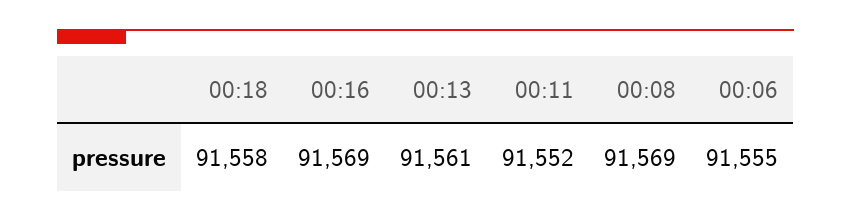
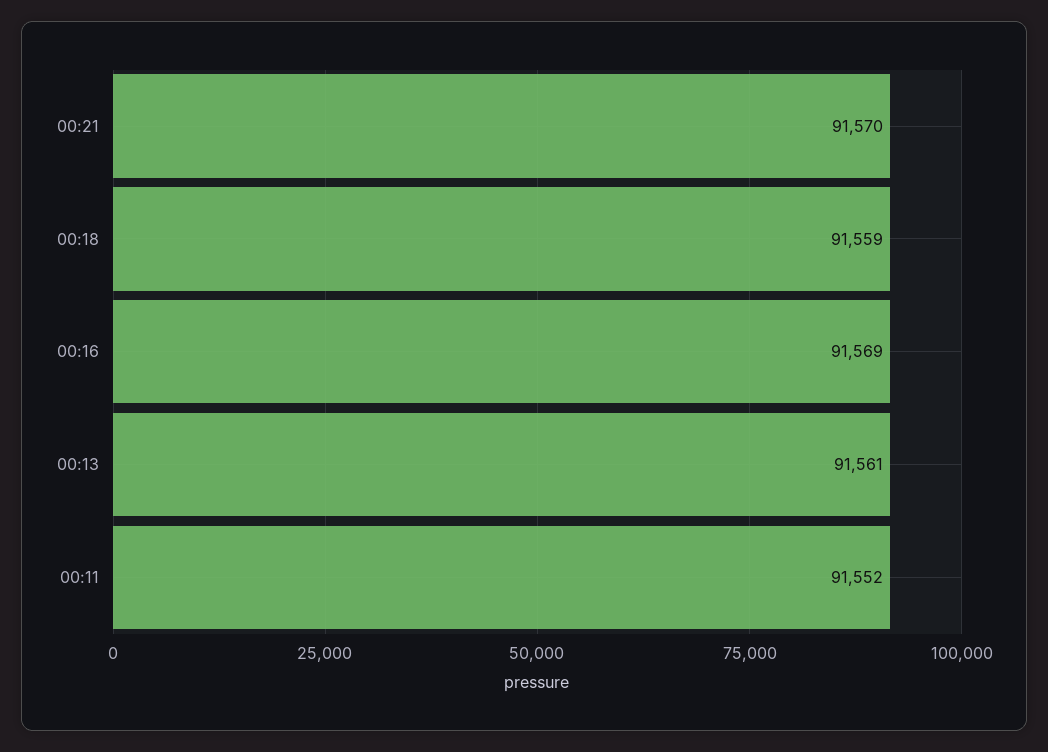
00:18: 91558 -> 91559
00:08: 91569 -> none
00:06: 91555 -> none
00:21: none -> 91570

